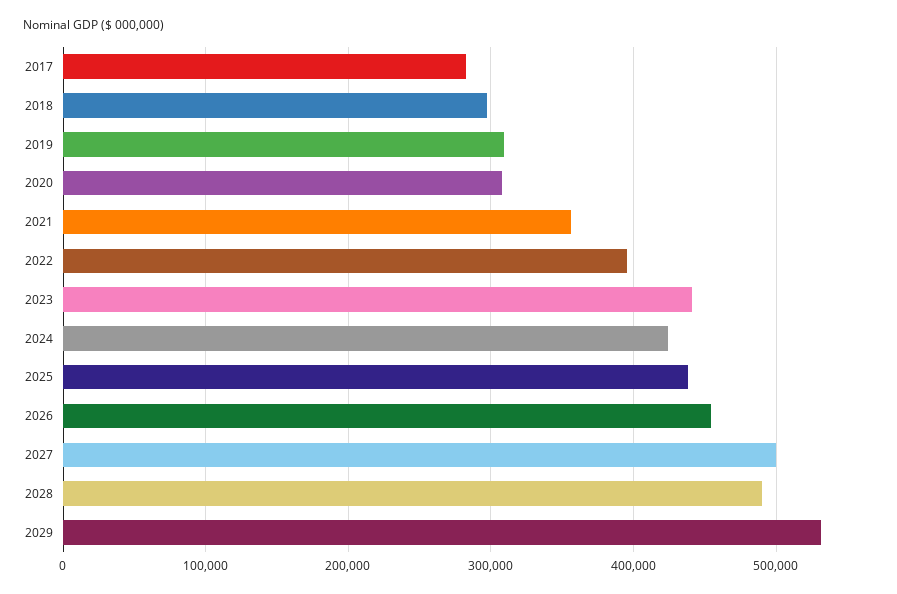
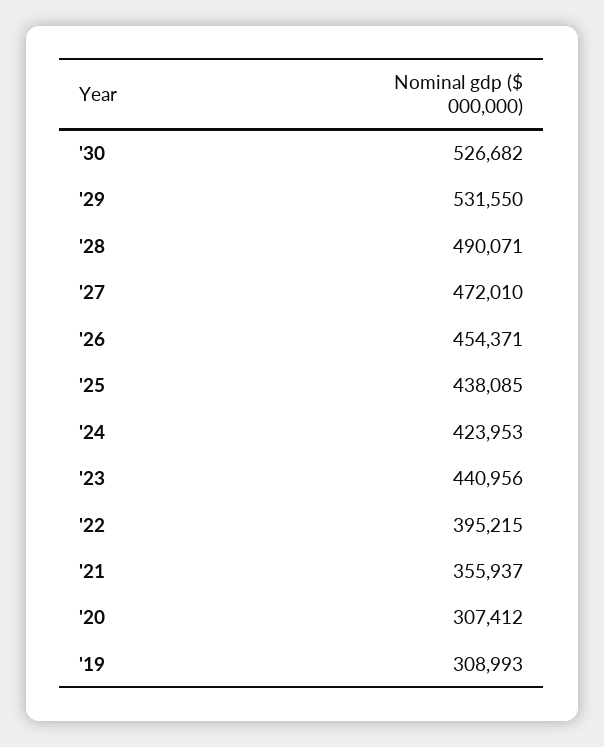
2017: 280000 -> none
2018: 300000 -> none
2027: 500000 -> 472010
'30: none -> 526682

